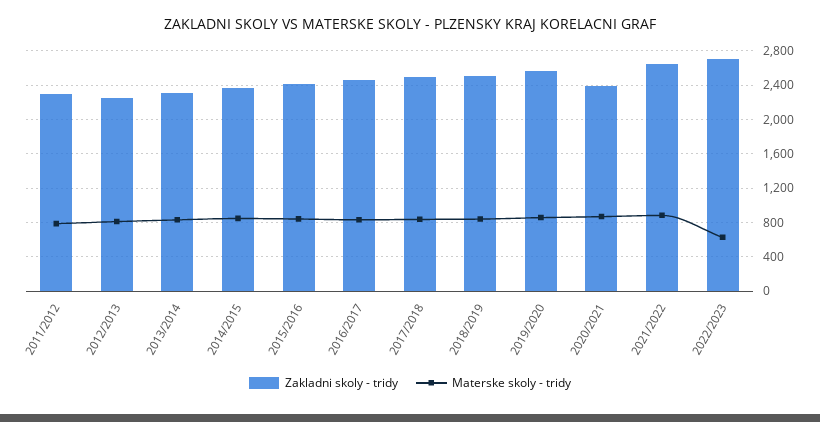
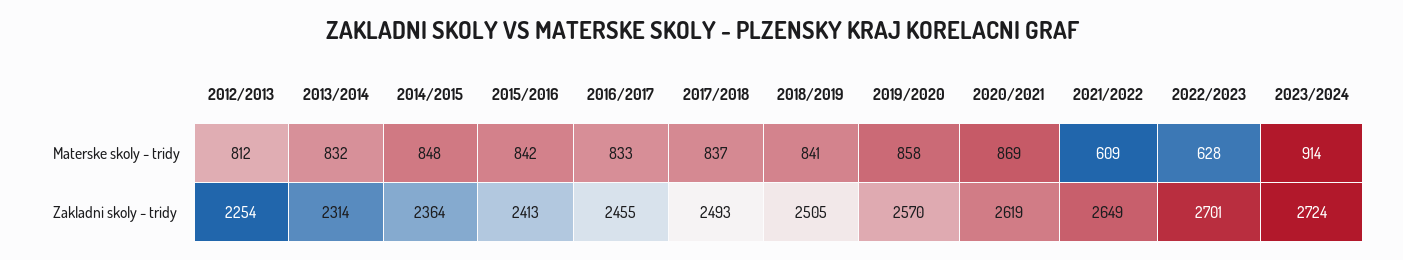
Zakladni skoly - tridy, 2011/2012: 2300 -> none
Materske skoly - tridy, 2011/2012: 800 -> none
Zakladni skoly - tridy, 2020/2021: 2400 -> 2619
Materske skoly - tridy, 2021/2022: 900 -> 609
Materske skoly - tridy, 2023/2024: none -> 914
Zakladni skoly - tridy, 2023/2024: none -> 2724

